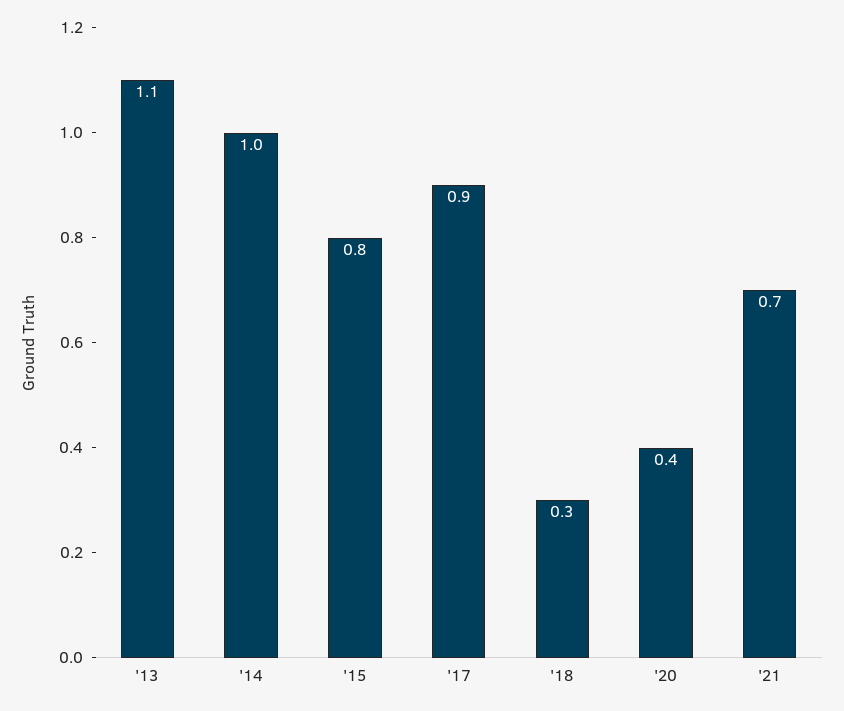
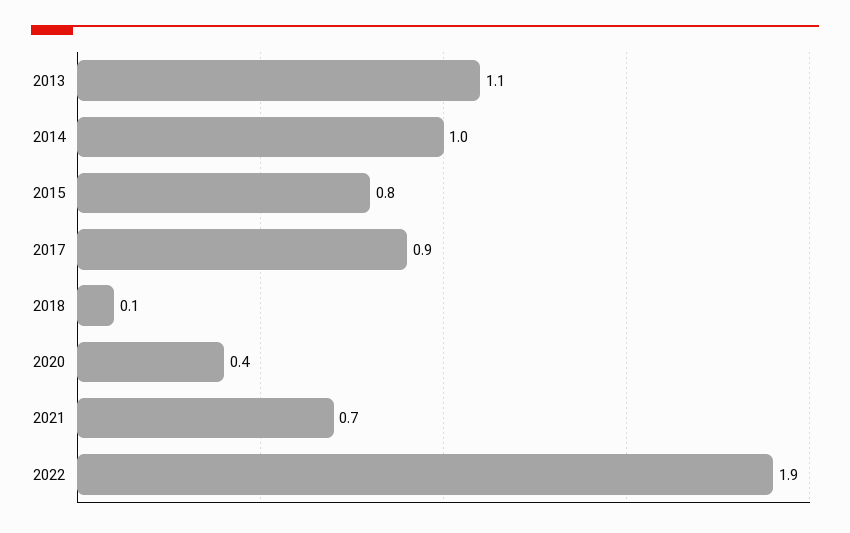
'18: 0.3 -> 0.1
2022: none -> 1.9

